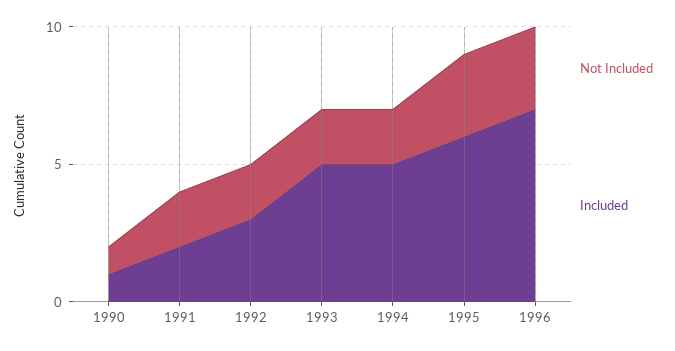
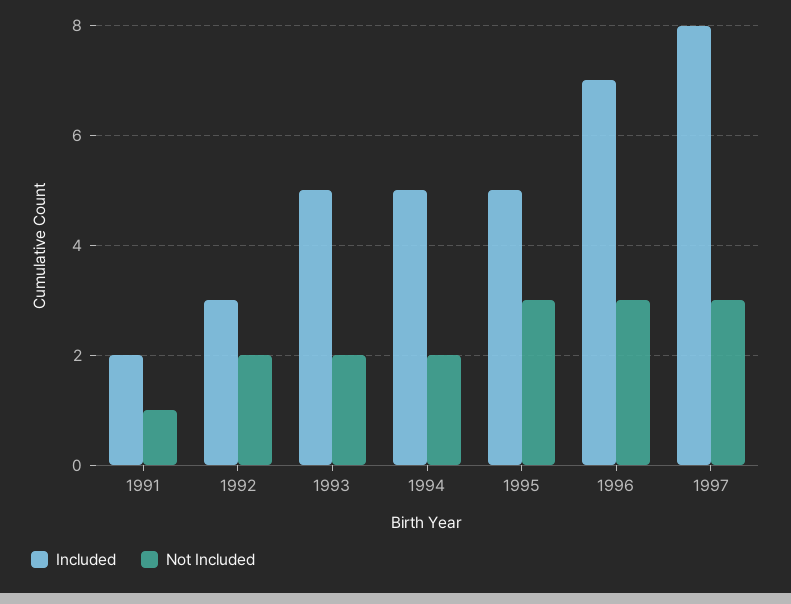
Not Included, 1990: 1 -> none
Included, 1990: 1 -> none
Not Included, 1991: 2 -> 1
Included, 1995: 6 -> 5
Included, 1997: none -> 8
Not Included, 1997: none -> 3

